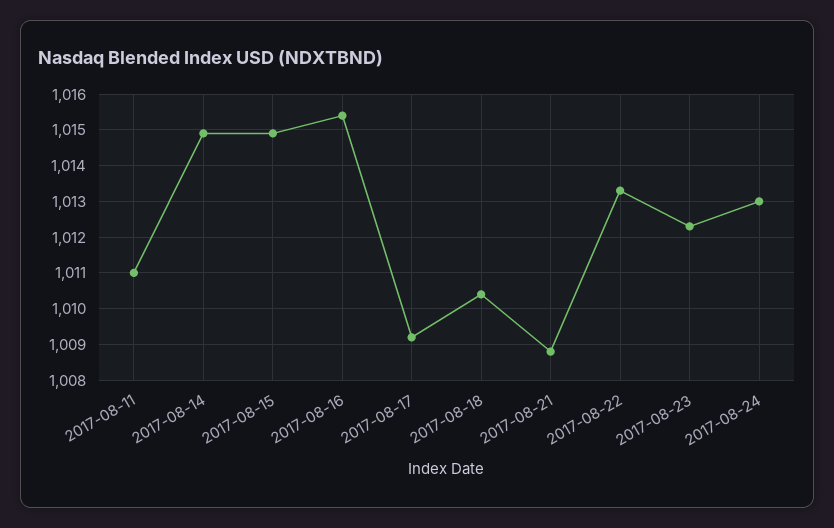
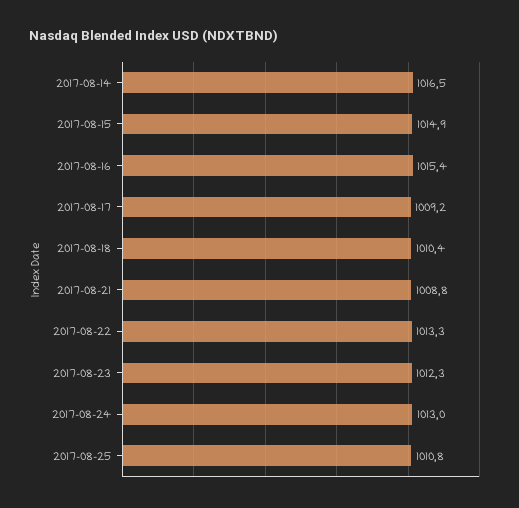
2017-08-11: 1011 -> none
2017-08-14: 1015 -> 1016.5
2017-08-25: none -> 1010.8

